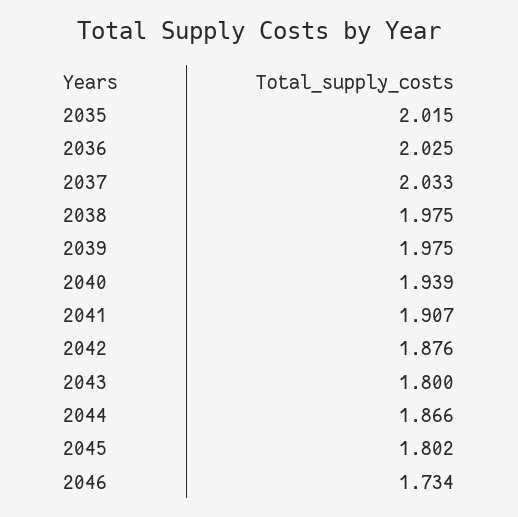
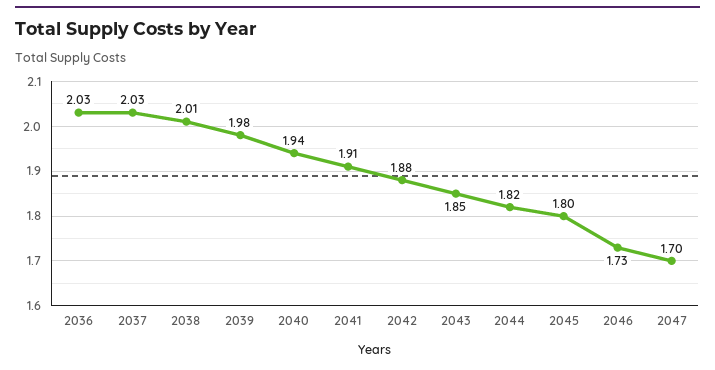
2035: 2.015 -> none
2038: 1.975 -> 2.01
2043: 1.8 -> 1.85
2044: 1.866 -> 1.82
2047: none -> 1.7

